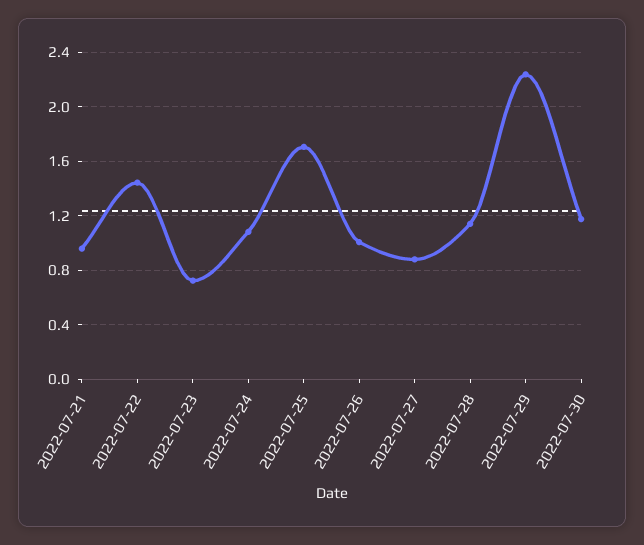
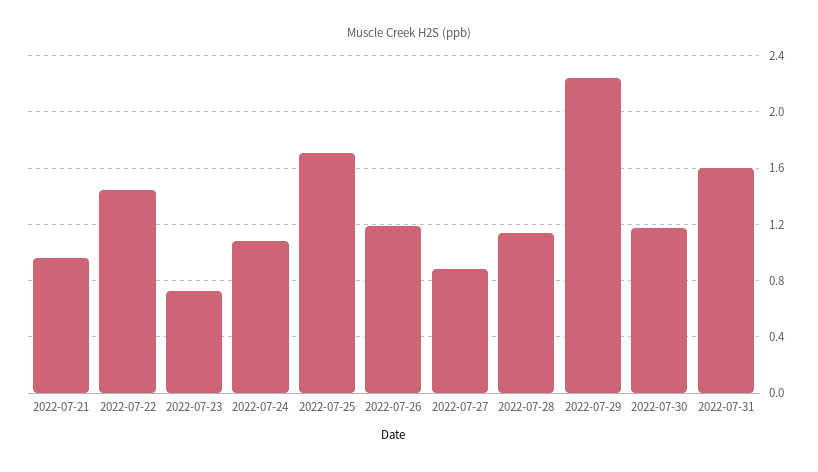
2022-07-26: 1 -> 1.2
2022-07-31: none -> 1.6

